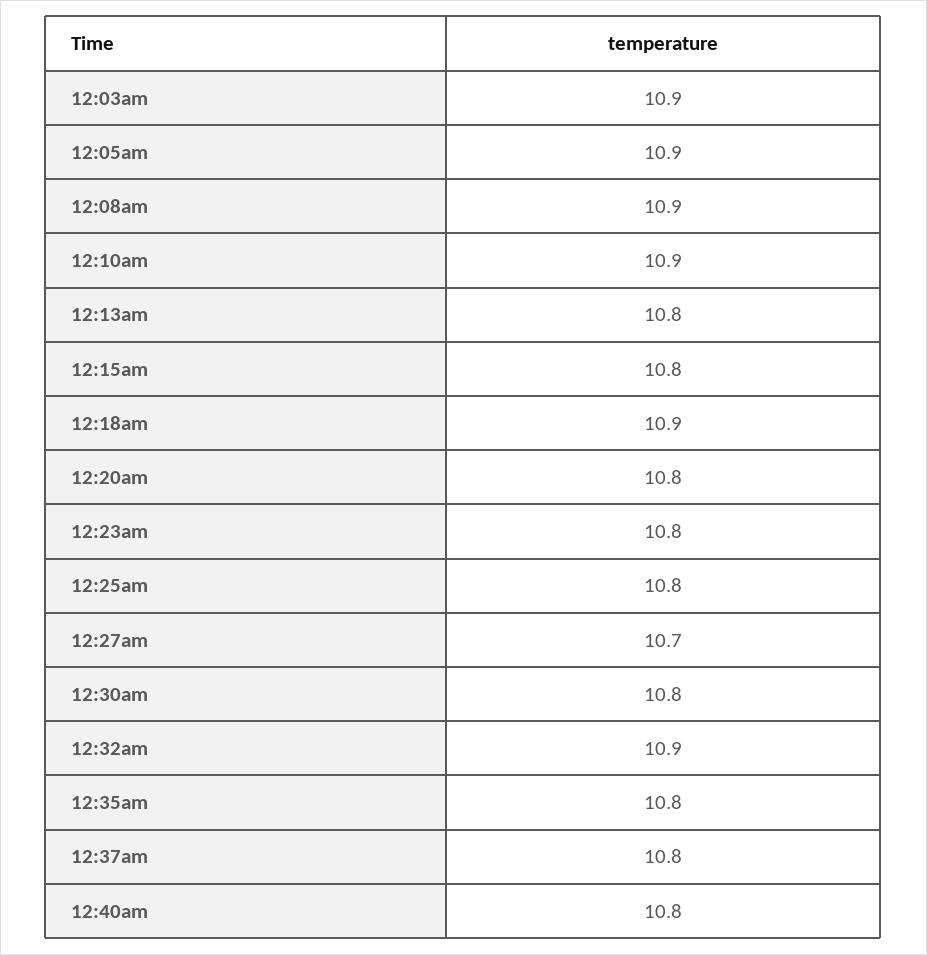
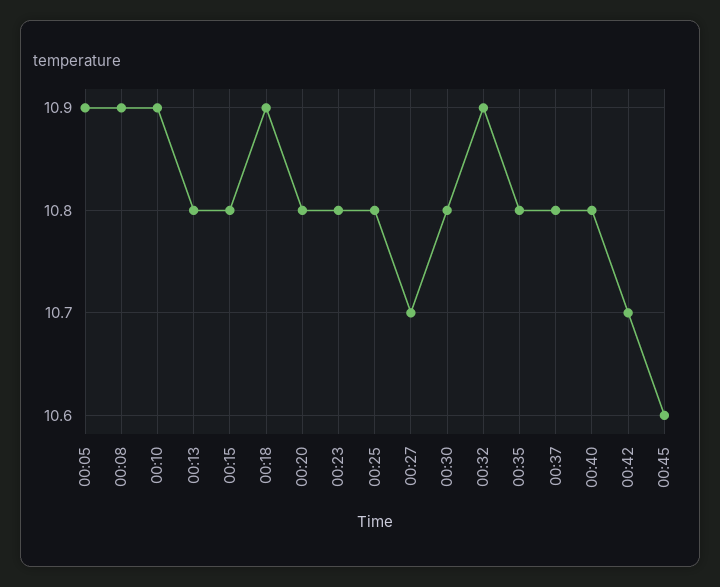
12:03am: 10.9 -> none
00:42: none -> 10.7
00:45: none -> 10.6

